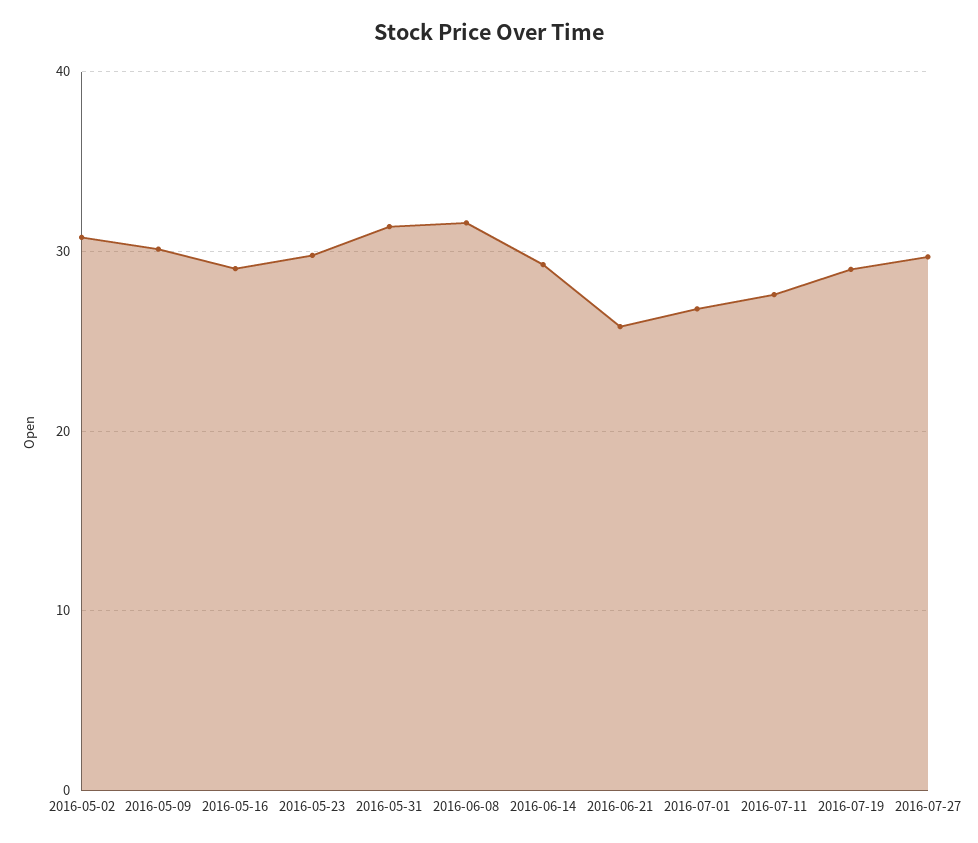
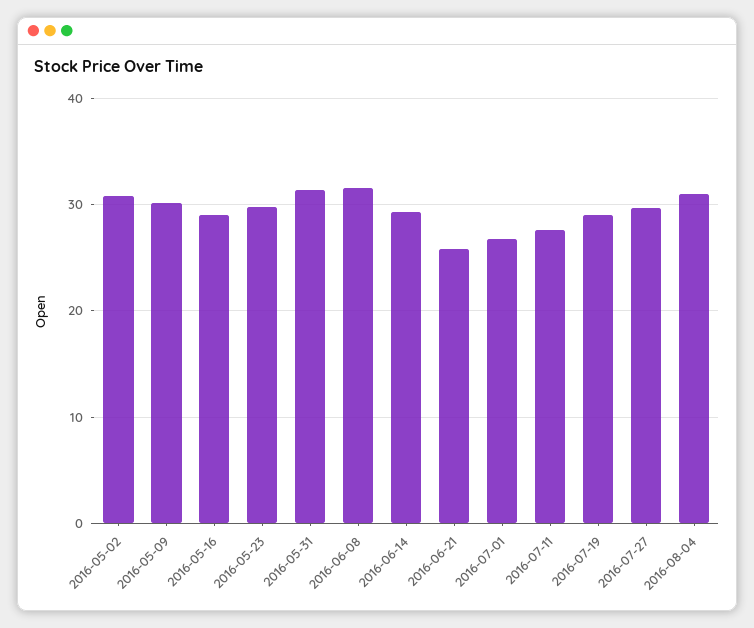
2016-08-04: none -> 31

